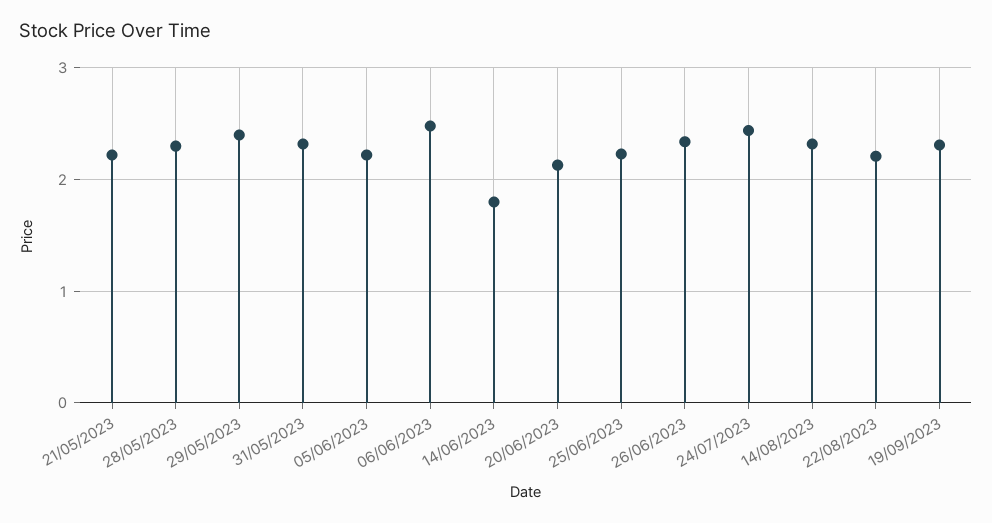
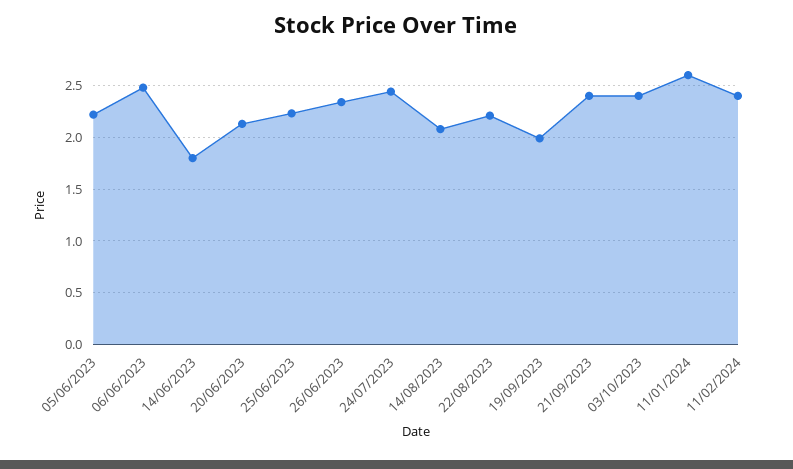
21/05/2023: 2.2 -> none
28/05/2023: 2.3 -> none
29/05/2023: 2.4 -> none
31/05/2023: 2.3 -> none
14/08/2023: 2.3 -> 2.1
19/09/2023: 2.3 -> 2
21/09/2023: none -> 2.4
03/10/2023: none -> 2.4
11/01/2024: none -> 2.6
11/02/2024: none -> 2.4

